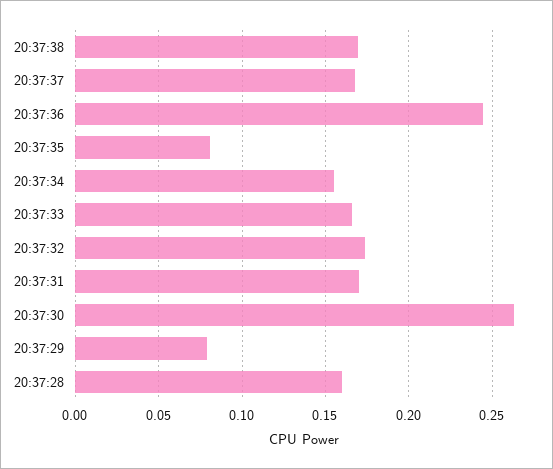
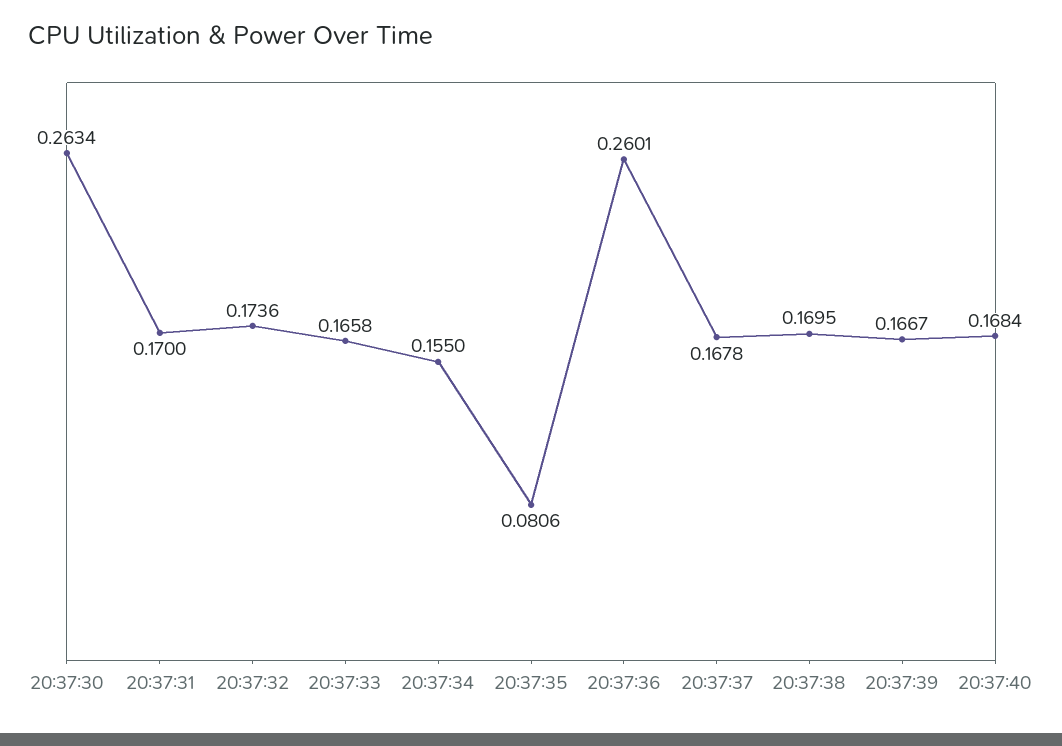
20:37:36: 0.245 -> 0.2601
20:37:29: 0.08 -> none
20:37:28: 0.16 -> none
20:37:39: none -> 0.1667
20:37:40: none -> 0.1684

